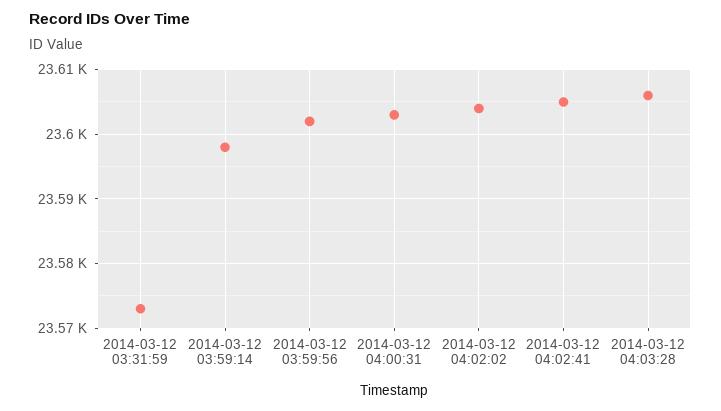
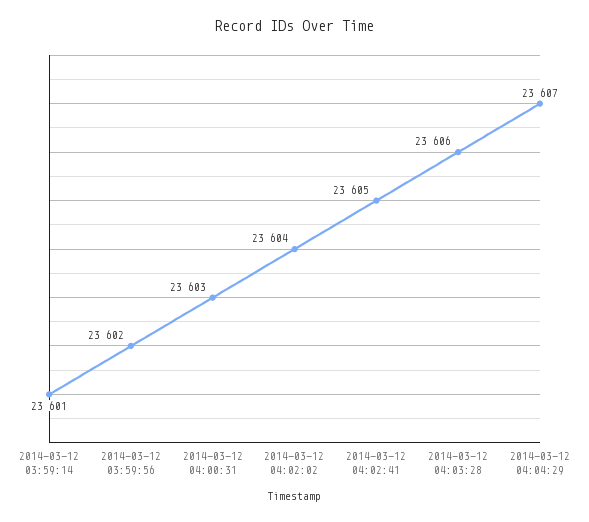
2014-03-12 03:31:59: 23573 -> none
2014-03-12 03:59:14: 23598 -> 23601
2014-03-12 04:04:29: none -> 23607

